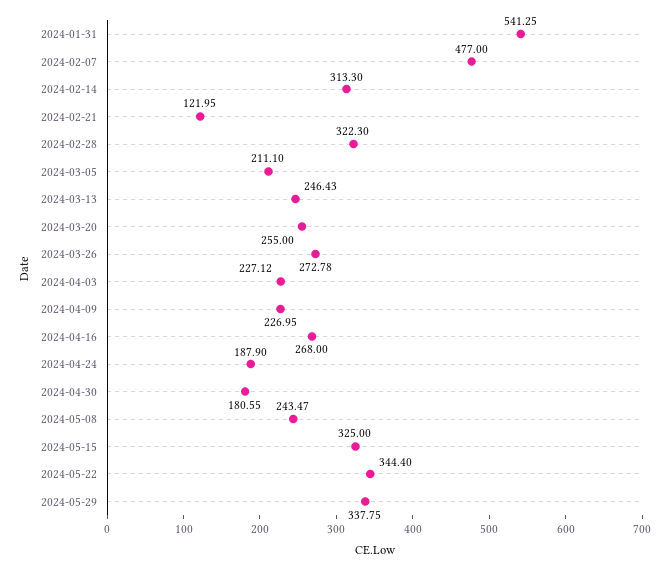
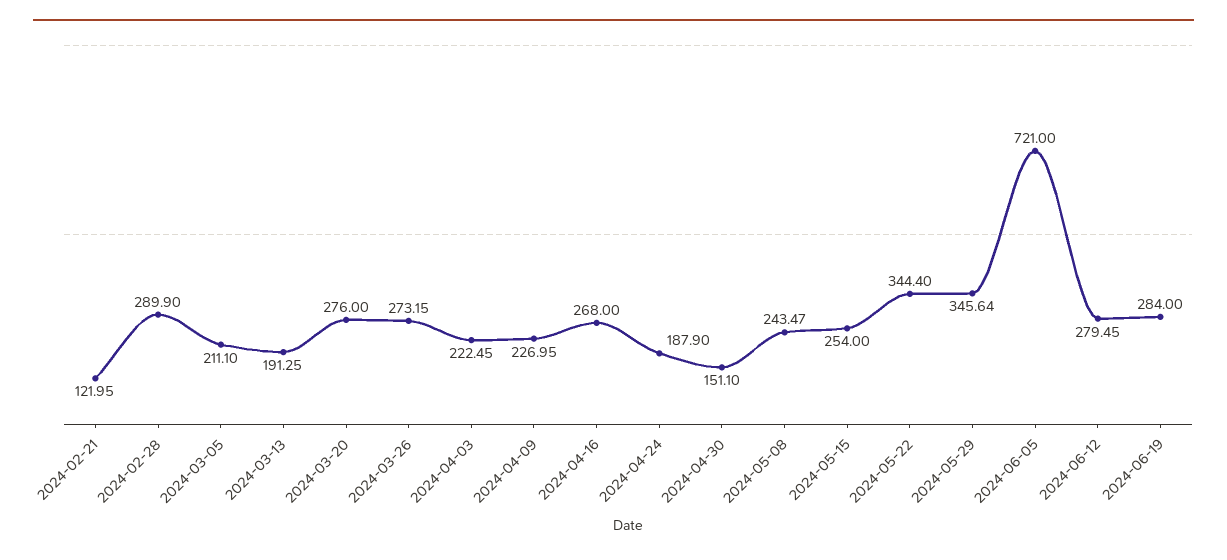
2024-01-31: 541.25 -> none
2024-02-07: 477 -> none
2024-02-14: 313.3 -> none
2024-02-28: 322.3 -> 289.9
2024-03-13: 246.43 -> 191.25
2024-03-20: 255 -> 276
2024-03-26: 272.78 -> 273.15
2024-04-03: 227.12 -> 222.45
2024-04-30: 180.55 -> 151.1
2024-05-15: 325 -> 254
2024-05-29: 337.75 -> 345.64
2024-06-05: none -> 721
2024-06-12: none -> 279.45
2024-06-19: none -> 284

